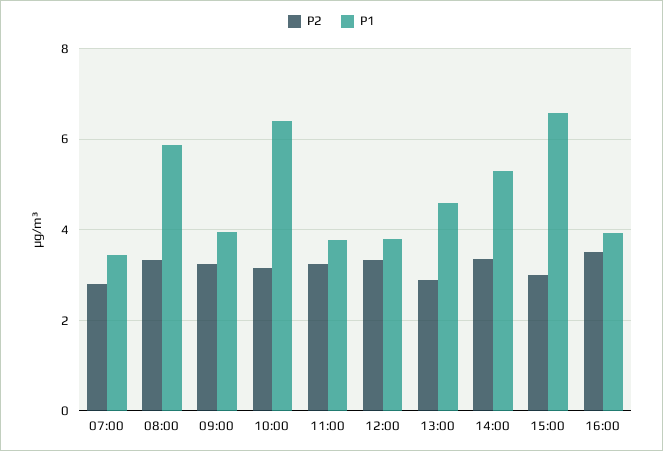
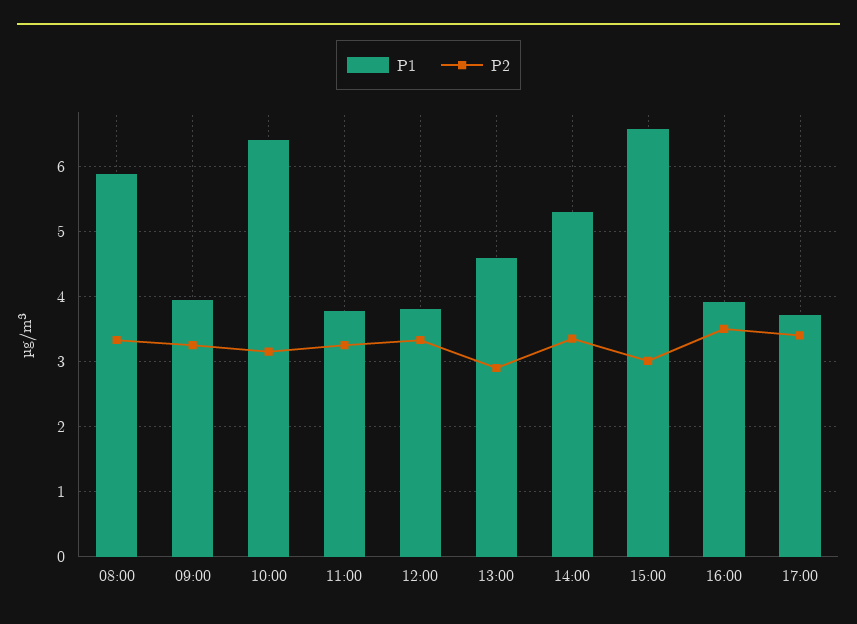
P2, 07:00: 2.8 -> none
P1, 07:00: 3.4 -> none
P1, 17:00: none -> 3.7
P2, 17:00: none -> 3.4

